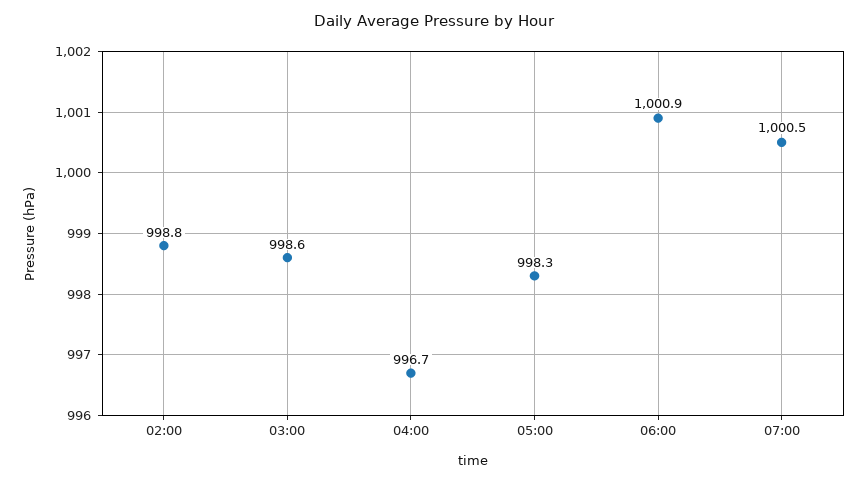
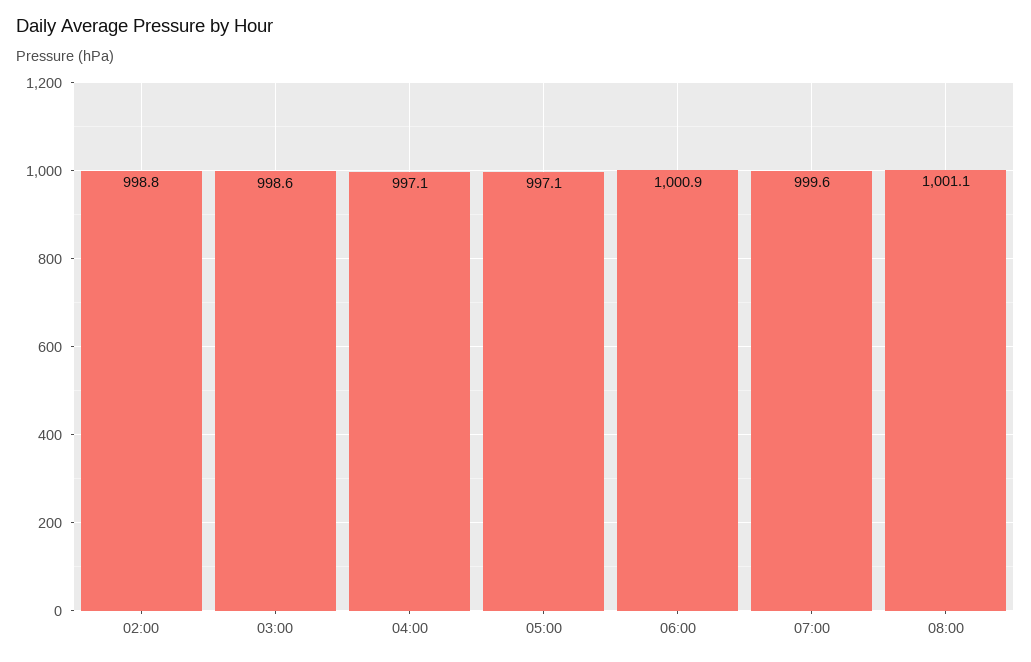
04:00: 996.7 -> 997.1
05:00: 998.3 -> 997.1
07:00: 1000.5 -> 999.6
08:00: none -> 1001.1

